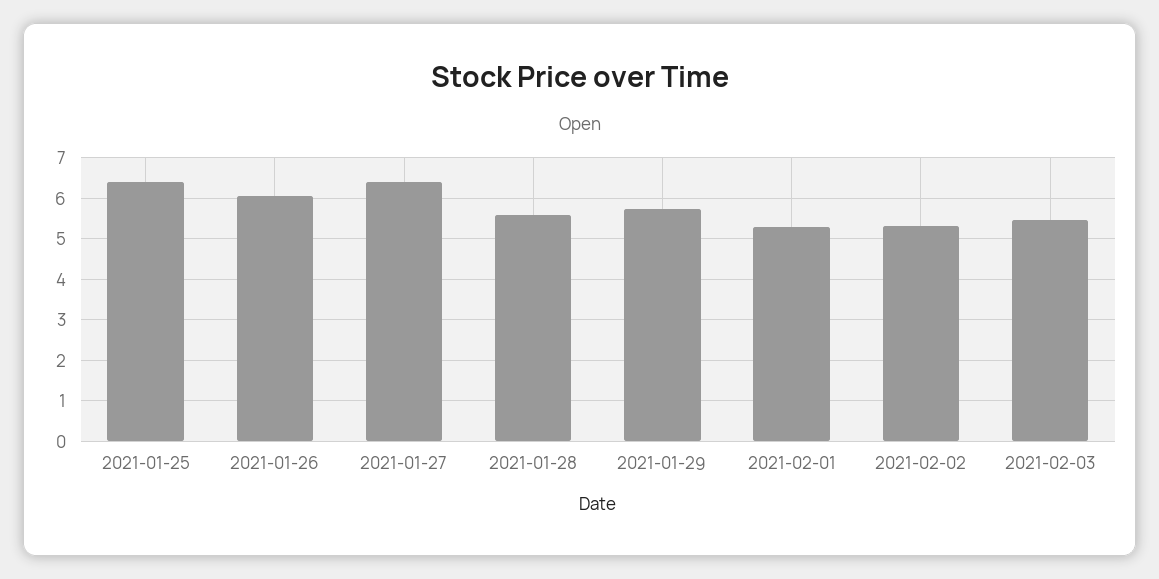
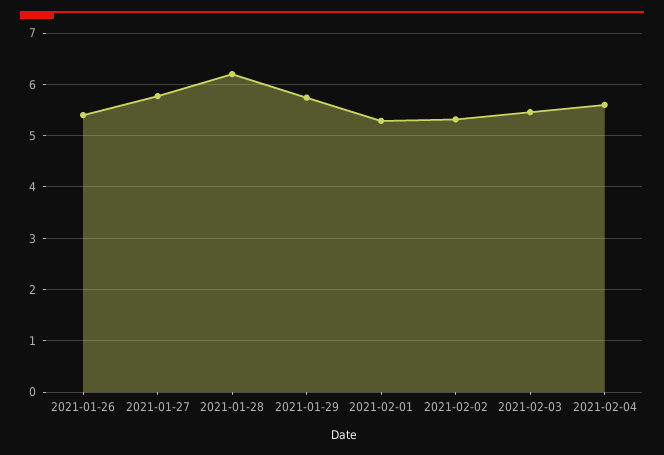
2021-01-25: 6.4 -> none
2021-01-26: 6 -> 5.4
2021-01-27: 6.4 -> 5.8
2021-01-28: 5.6 -> 6.2
2021-02-04: none -> 5.6

